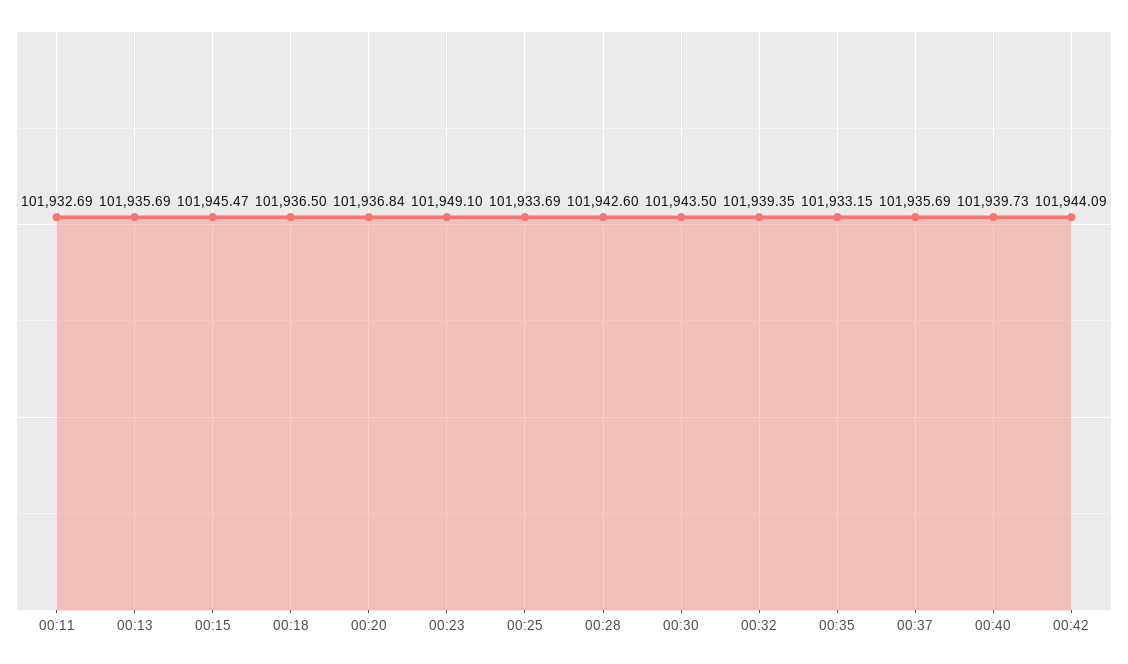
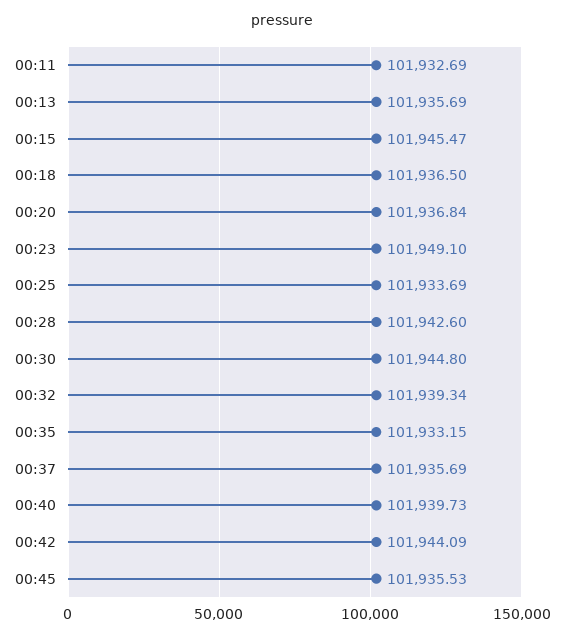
00:30: 101943.5 -> 101944.8
00:32: 101939.35 -> 101939.34
00:45: none -> 101935.53

